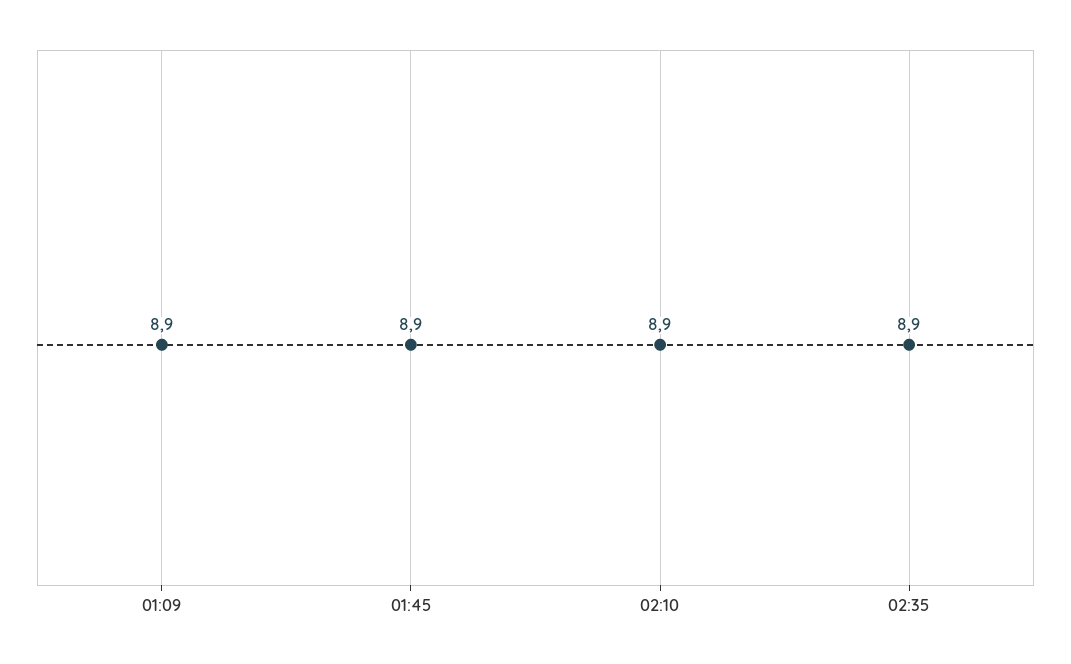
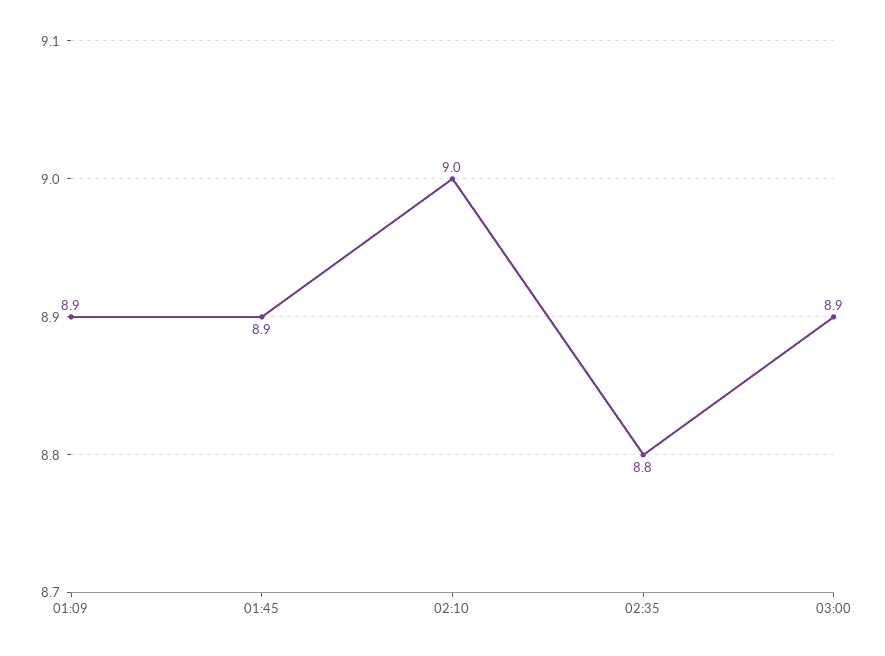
02:10: 8.9 -> 9
02:35: 8.9 -> 8.8
03:00: none -> 8.9

